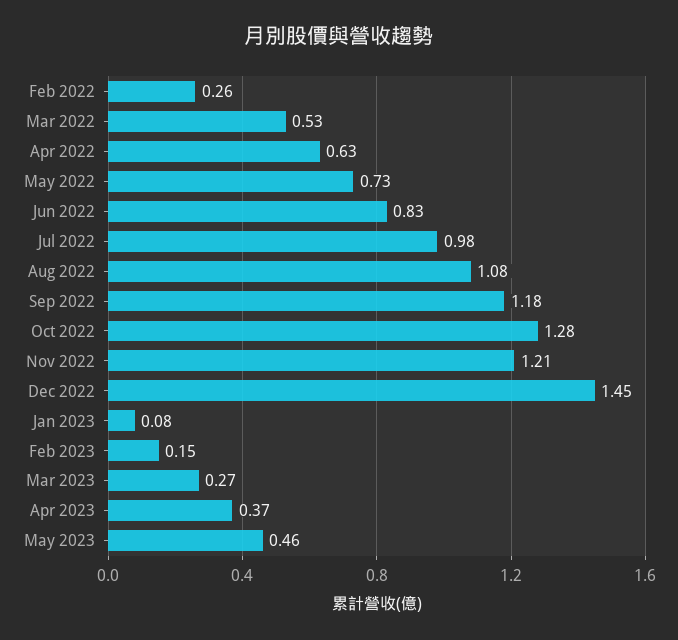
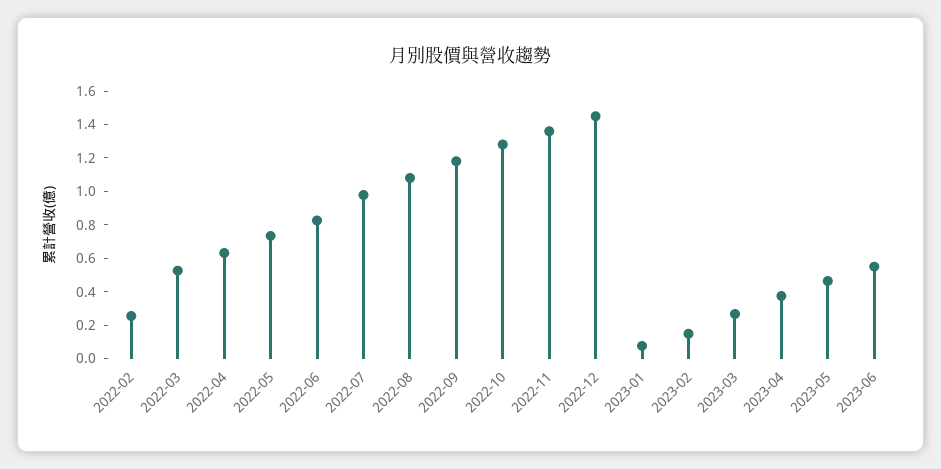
Nov 2022: 1.21 -> 1.35
2023-06: none -> 0.55

